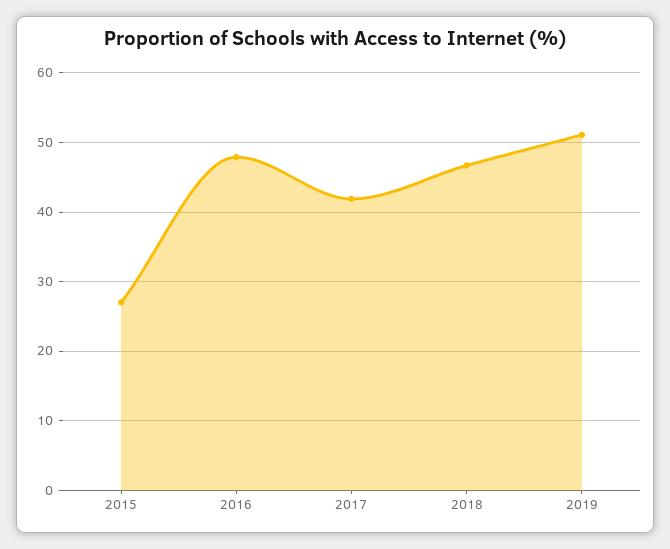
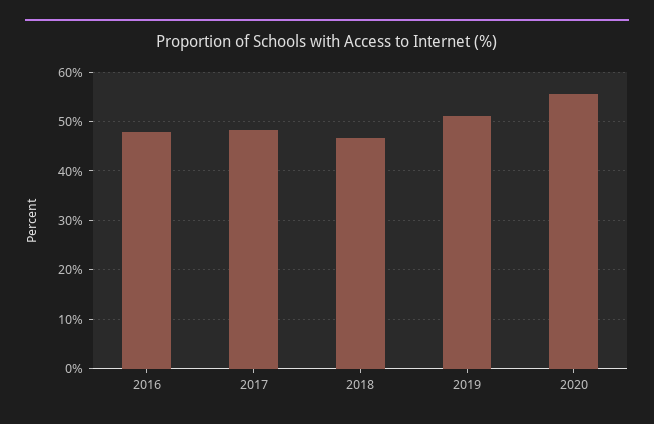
2015: 27 -> none
2017: 42 -> 48
2020: none -> 56

